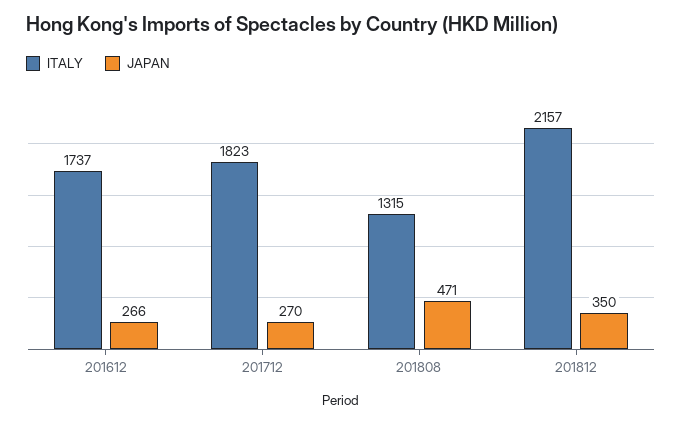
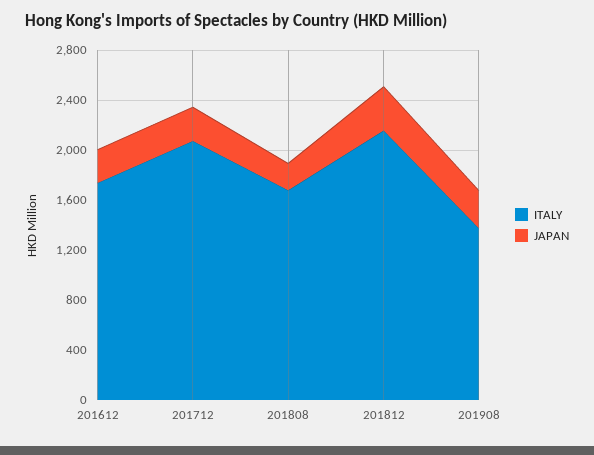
ITALY, 201712: 1823 -> 2100
ITALY, 201808: 1315 -> 1700
JAPAN, 201808: 471 -> 200
ITALY, 201908: none -> 1400
JAPAN, 201908: none -> 300

